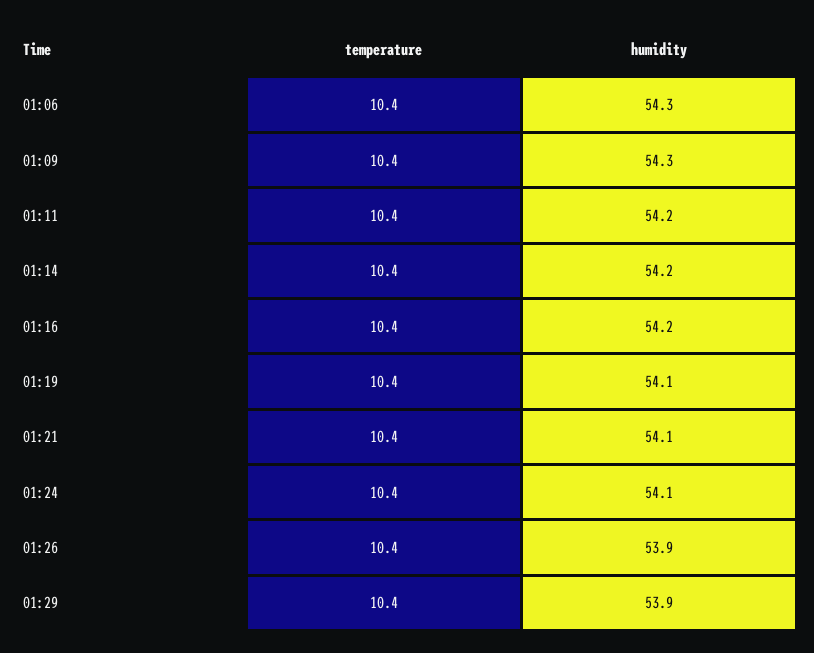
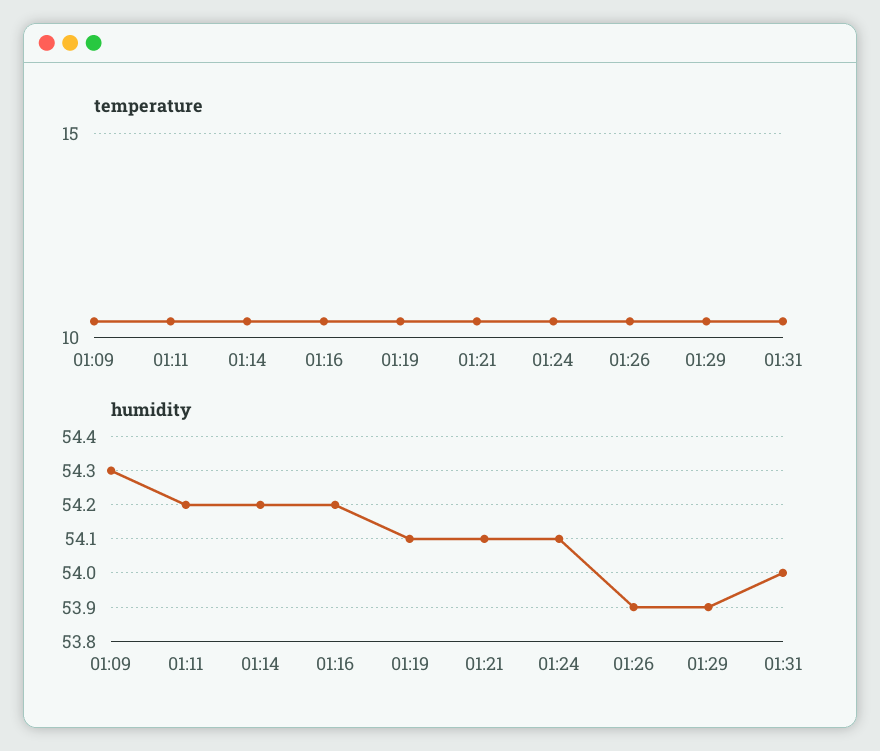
temperature, 01:06: 10.4 -> none
humidity, 01:06: 54.3 -> none
temperature, 01:31: none -> 10.5
humidity, 01:31: none -> 54

